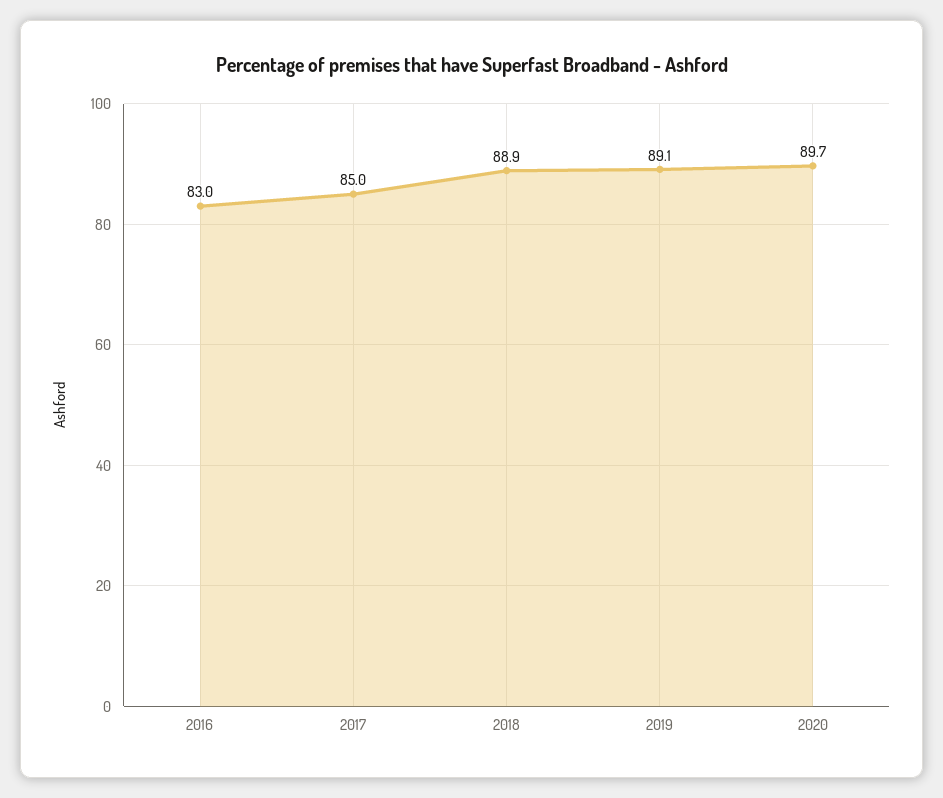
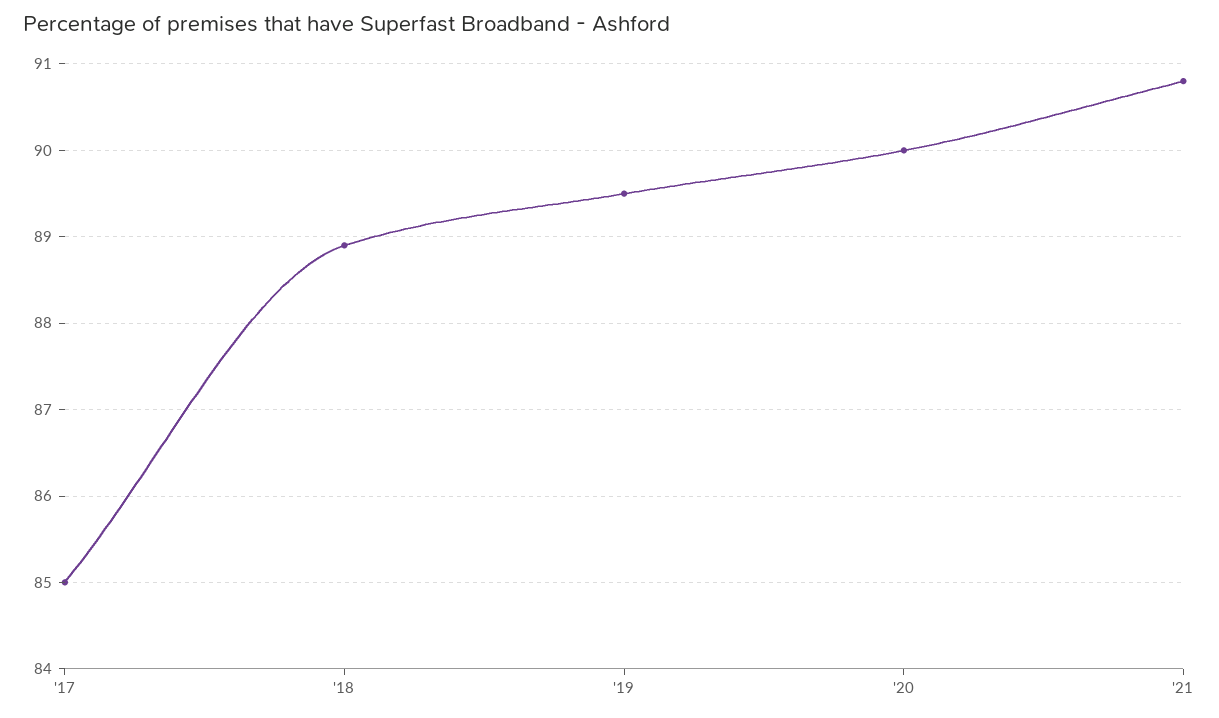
2016: 83 -> none
2019: 89.1 -> 89.5
2020: 89.7 -> 90
'21: none -> 90.8

